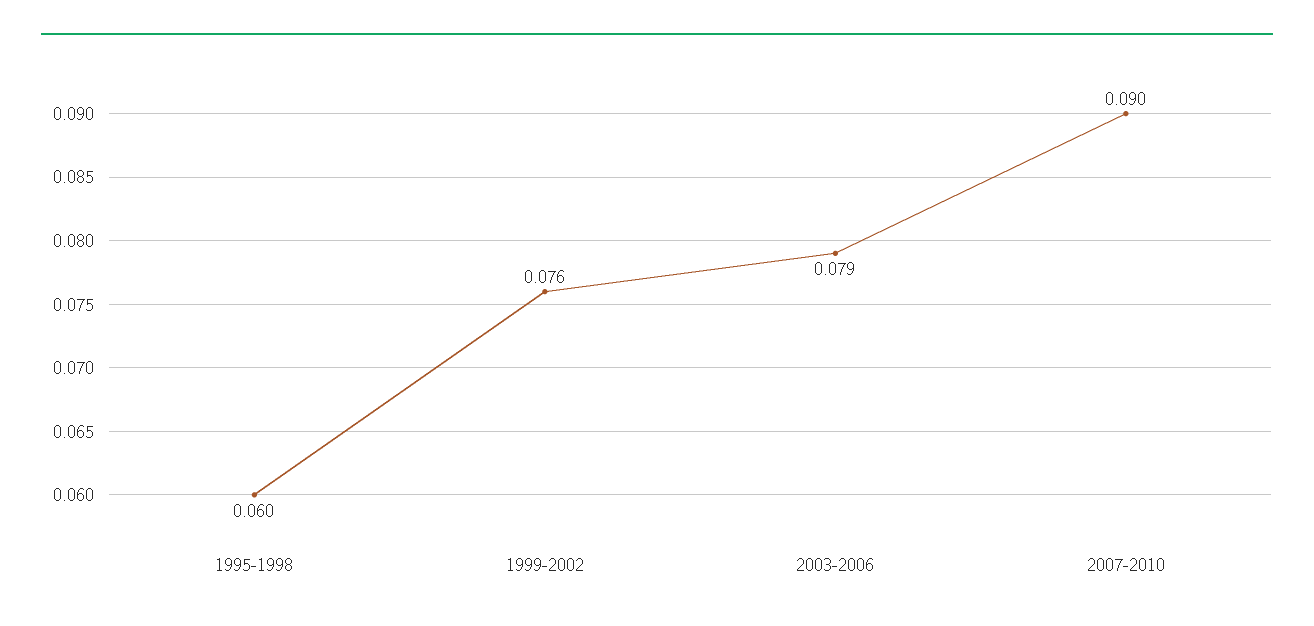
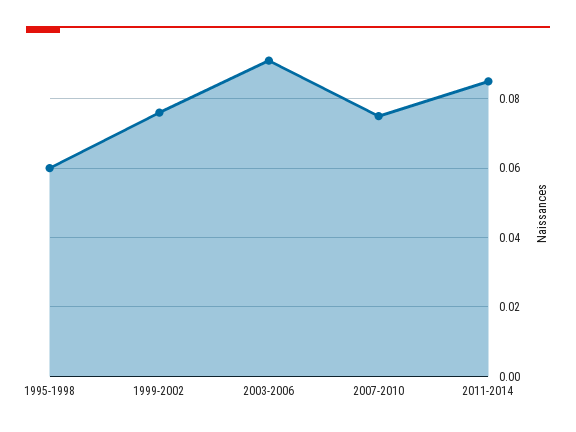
2003-2006: 0.079 -> 0.09
2007-2010: 0.09 -> 0.075
2011-2014: none -> 0.085

